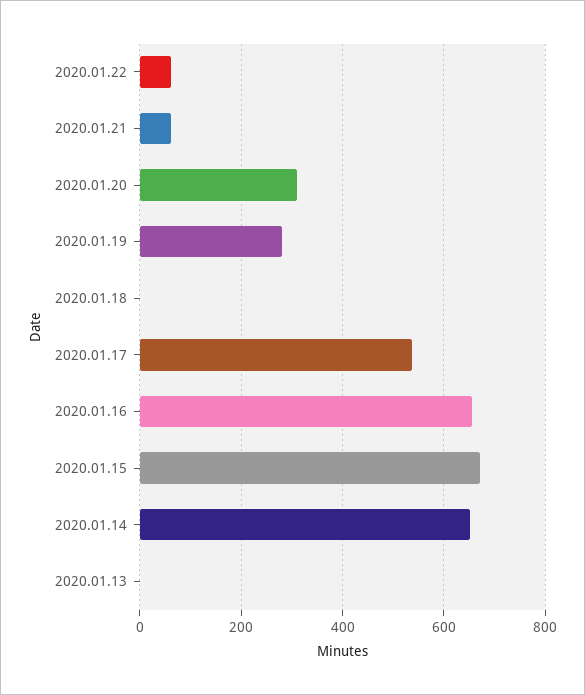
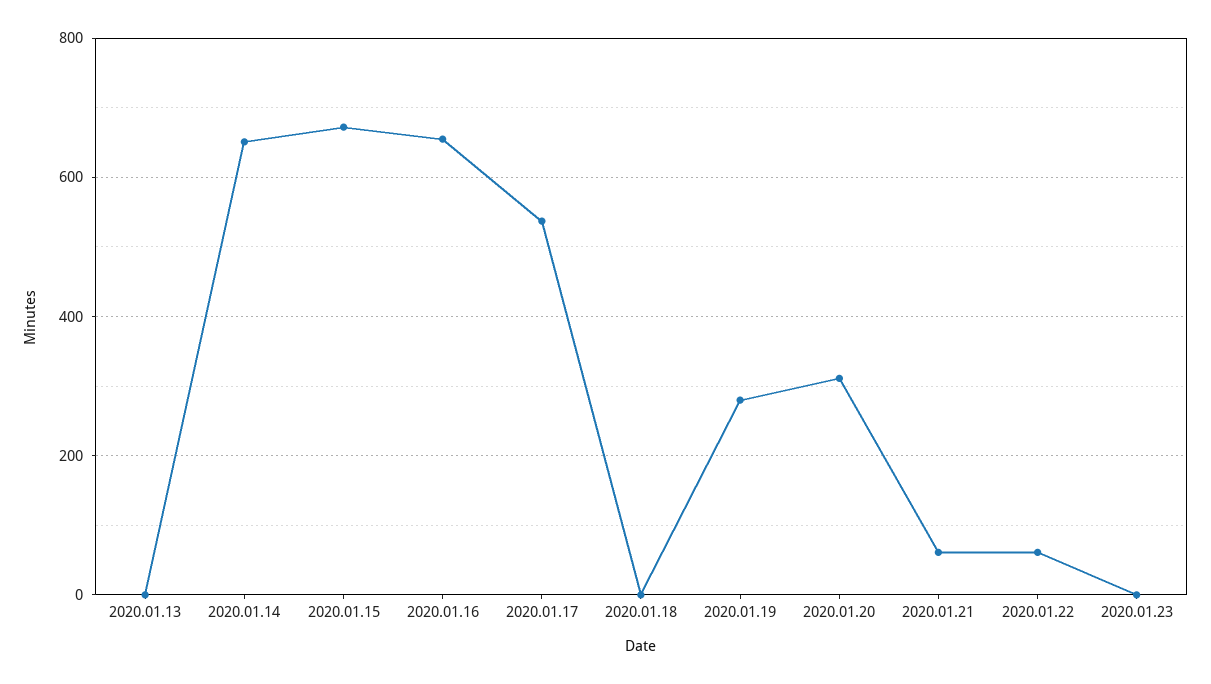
2020.01.23: none -> 0

